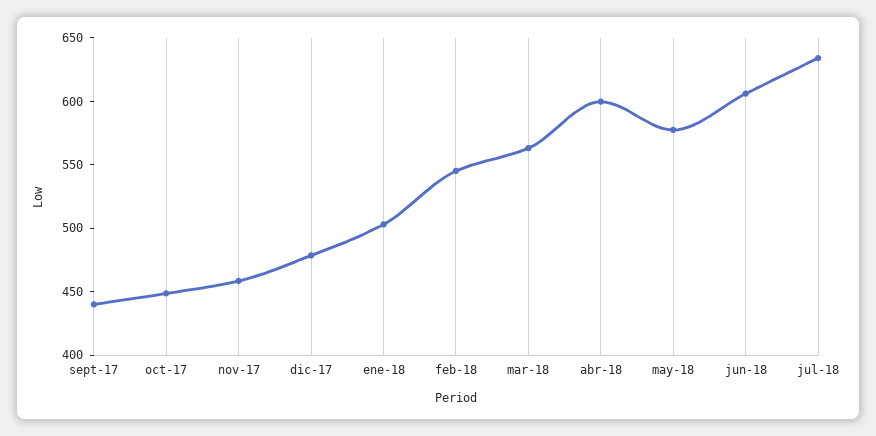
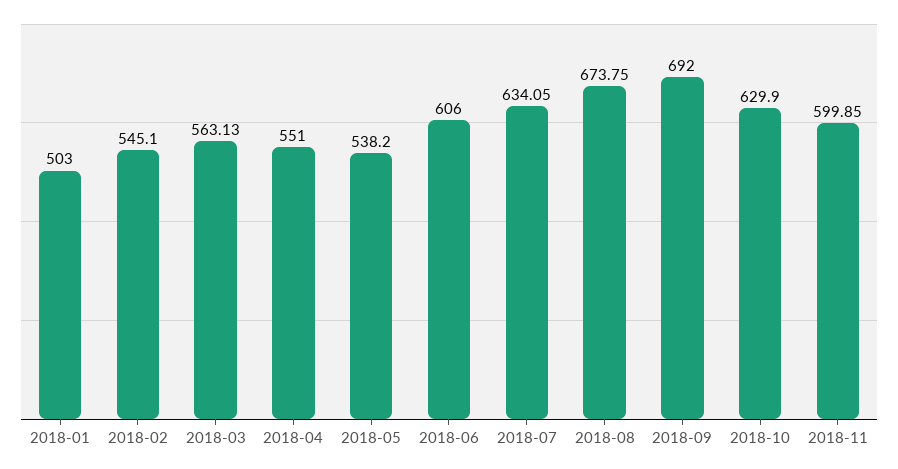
sept-17: 440 -> none
oct-17: 450 -> none
nov-17: 460 -> none
dic-17: 480 -> none
abr-18: 600 -> 551
may-18: 580 -> 538.2
2018-08: none -> 673.75
2018-09: none -> 692
2018-10: none -> 629.9
2018-11: none -> 599.85

